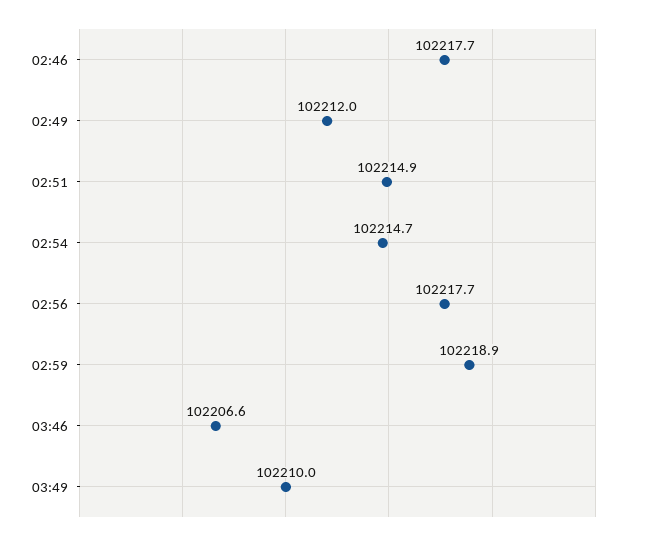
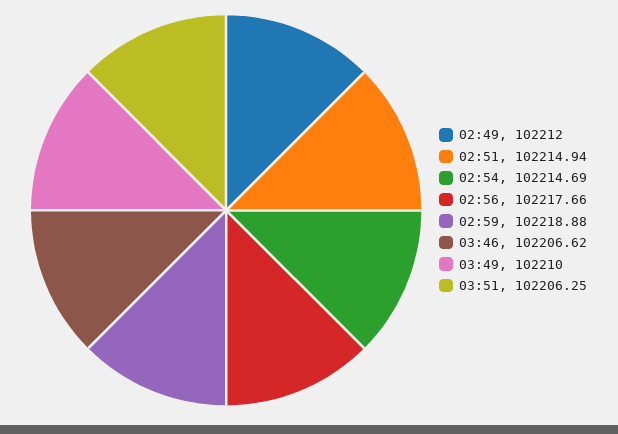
02:46: 102217.7 -> none
03:51: none -> 102206.25

